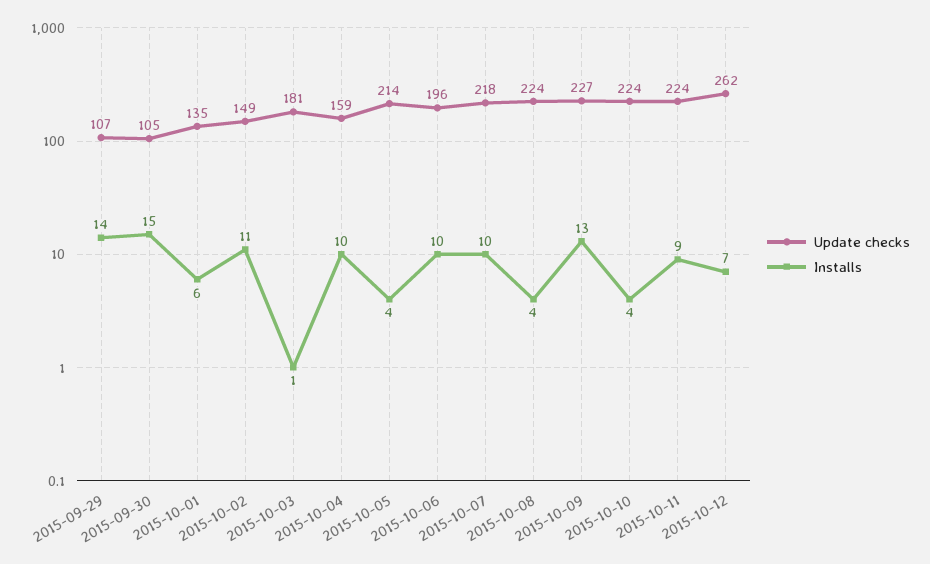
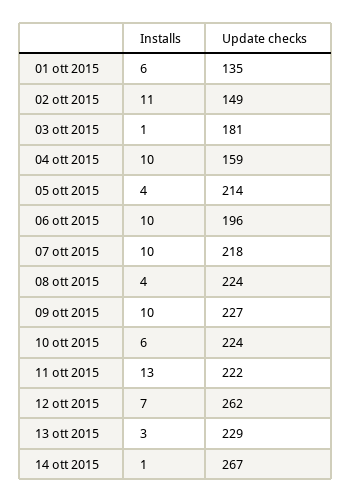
Update checks, 2015-09-29: 107 -> none
Installs, 2015-09-29: 14 -> none
Update checks, 2015-09-30: 105 -> none
Installs, 2015-09-30: 15 -> none
Installs, 2015-10-09: 13 -> 10
Installs, 2015-10-10: 4 -> 6
Update checks, 2015-10-11: 224 -> 222
Installs, 2015-10-11: 9 -> 13
Installs, 13 ott 2015: none -> 3
Update checks, 13 ott 2015: none -> 229
Installs, 14 ott 2015: none -> 1
Update checks, 14 ott 2015: none -> 267

